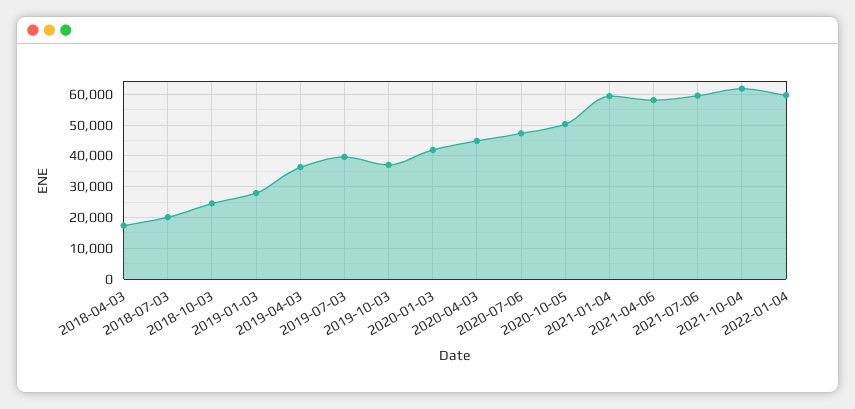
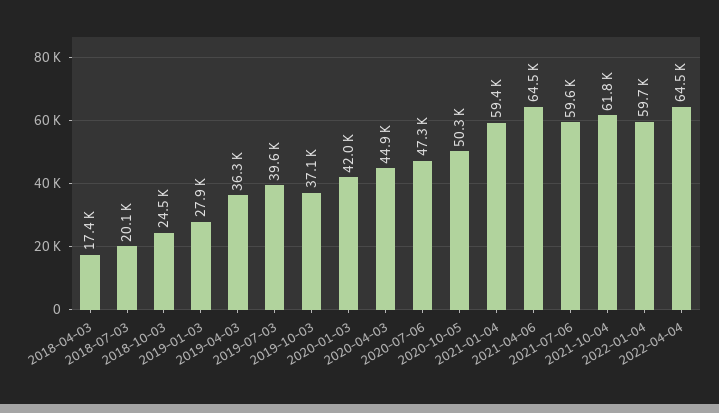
2021-04-06: 58000 -> 64500
2022-04-04: none -> 64500

